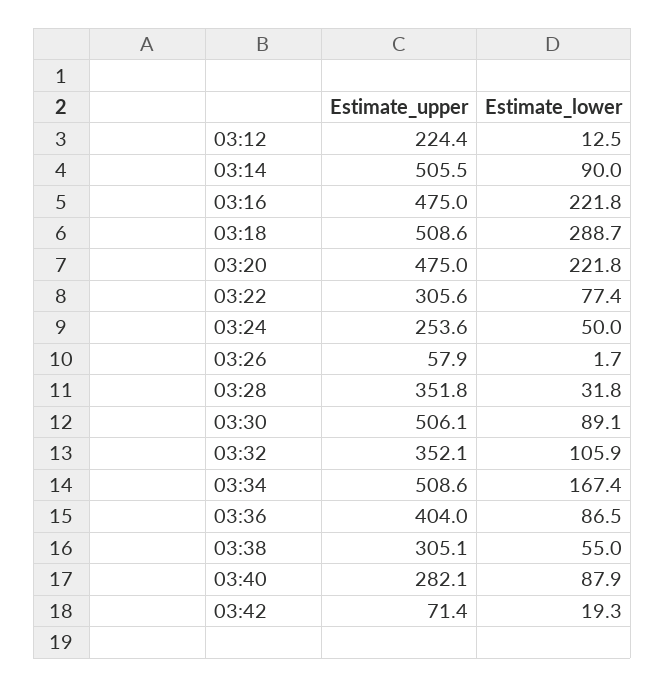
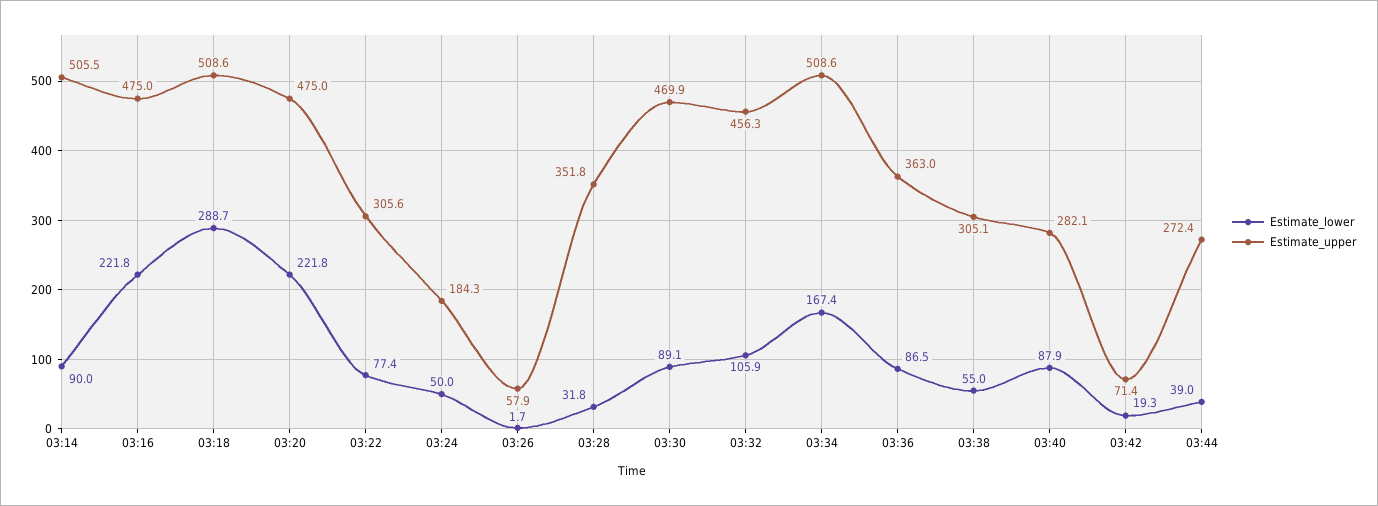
Estimate_upper, 03:12: 224.4 -> none
Estimate_lower, 03:12: 12.5 -> none
Estimate_upper, 03:24: 253.6 -> 184.3
Estimate_upper, 03:30: 506.1 -> 469.9
Estimate_upper, 03:32: 352.1 -> 456.3
Estimate_upper, 03:36: 404 -> 363
Estimate_lower, 03:44: none -> 39
Estimate_upper, 03:44: none -> 272.4

